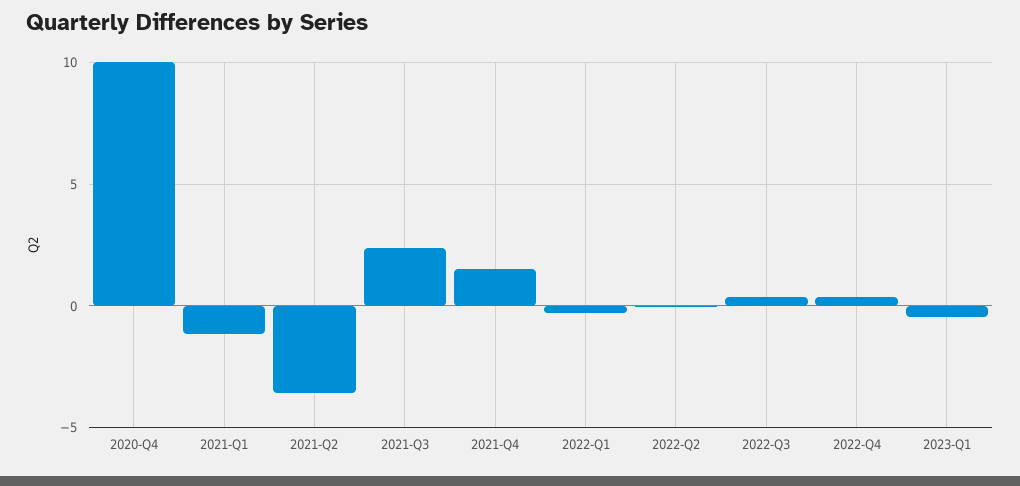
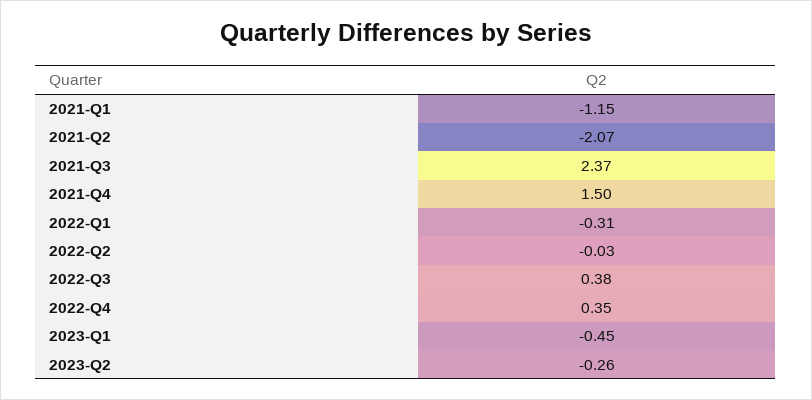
2020-Q4: 10 -> none
2021-Q2: -3.5 -> -2.07
2023-Q2: none -> -0.26

